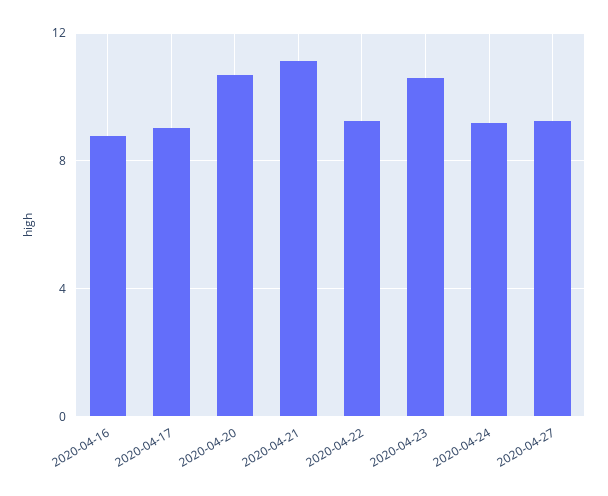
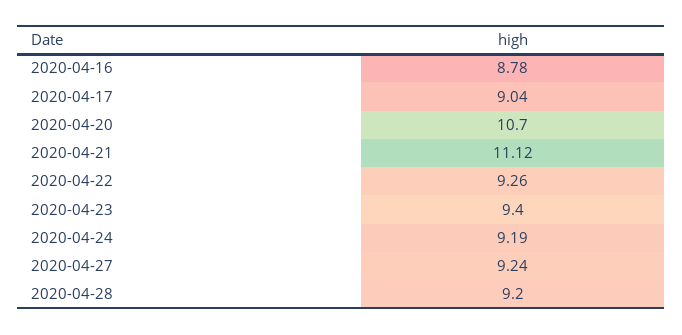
2020-04-23: 10.5 -> 9.4
2020-04-28: none -> 9.2

